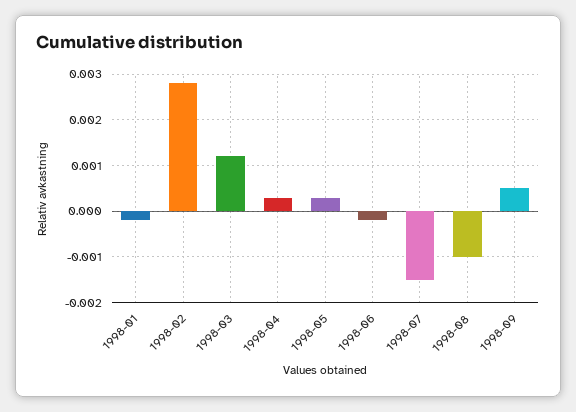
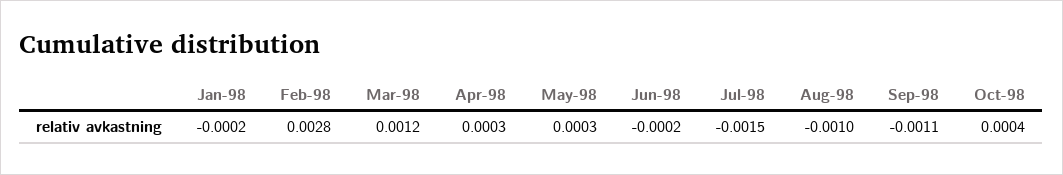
1998-09: 0.0005 -> -0.0011
Oct-98: none -> 0.0004

